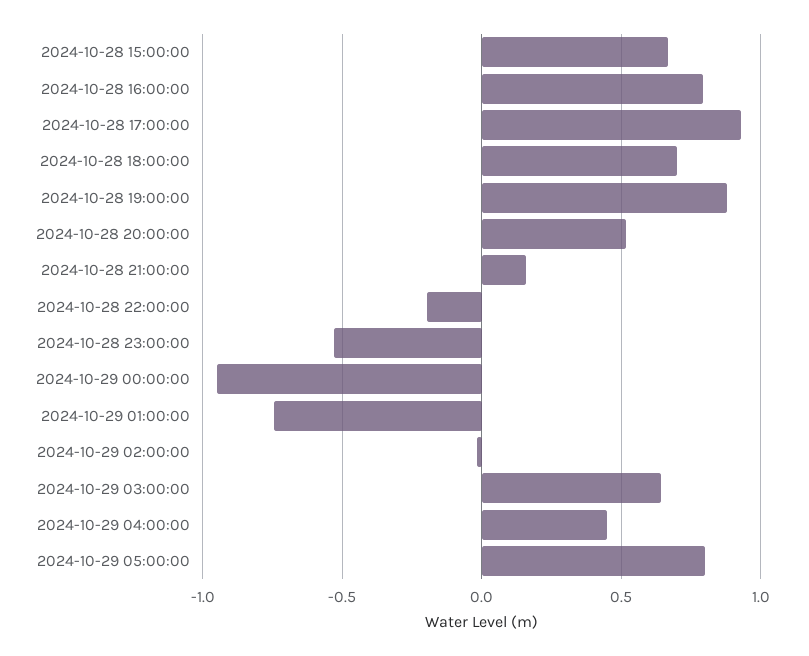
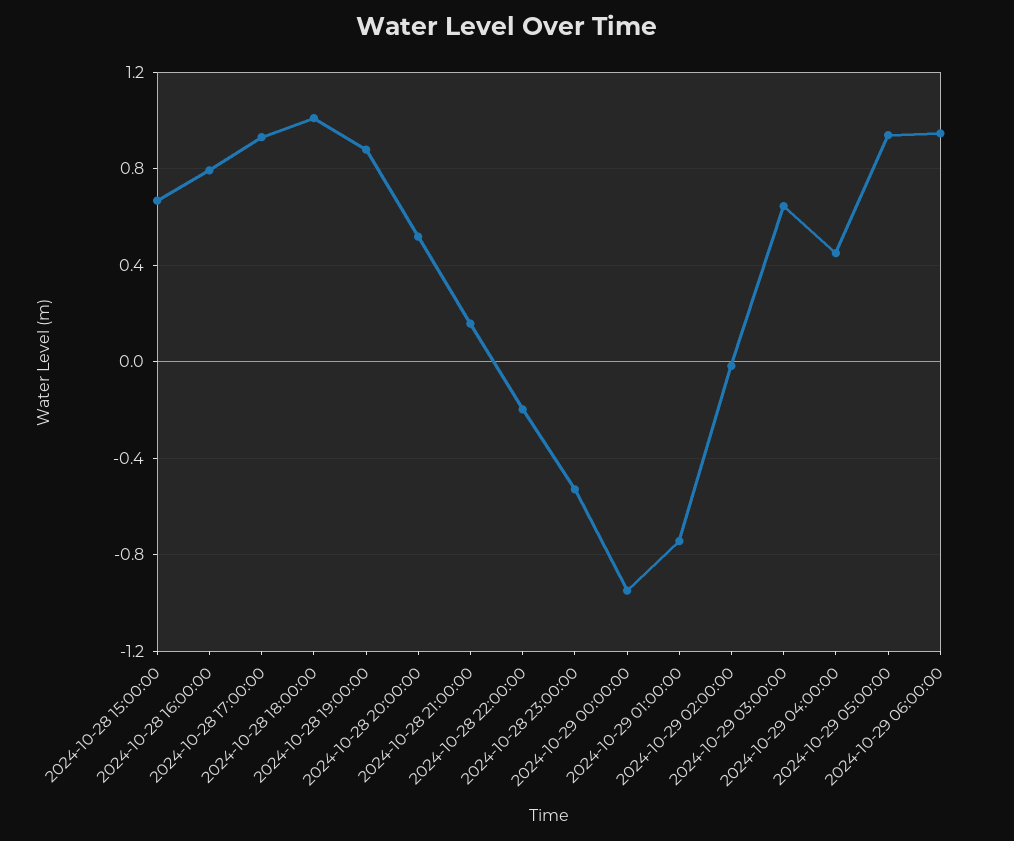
2024-10-28 18:00:00: 0.7 -> 1
2024-10-29 05:00:00: 0.8 -> 0.95
2024-10-29 06:00:00: none -> 0.95

